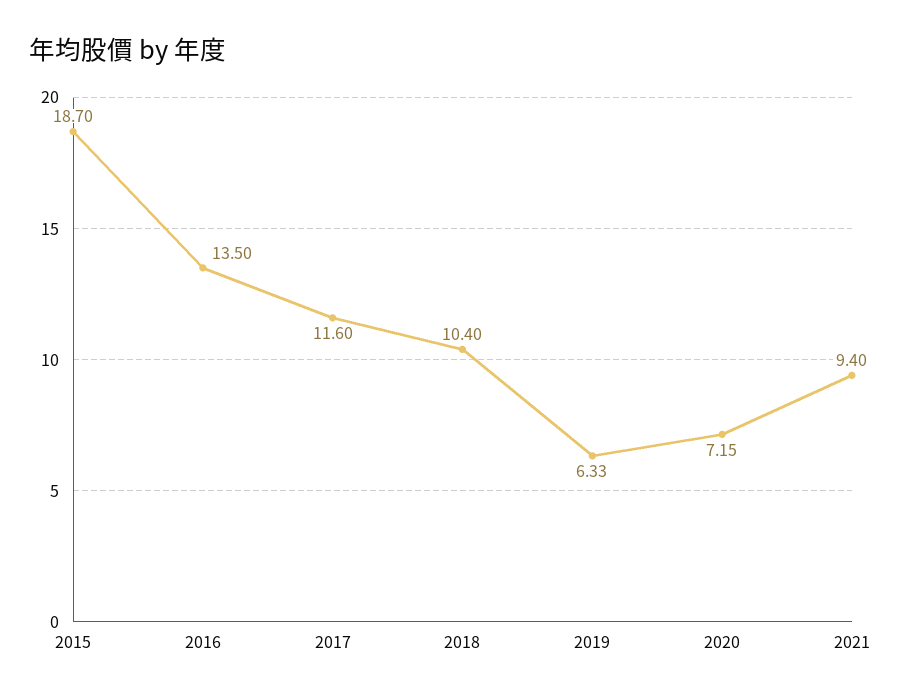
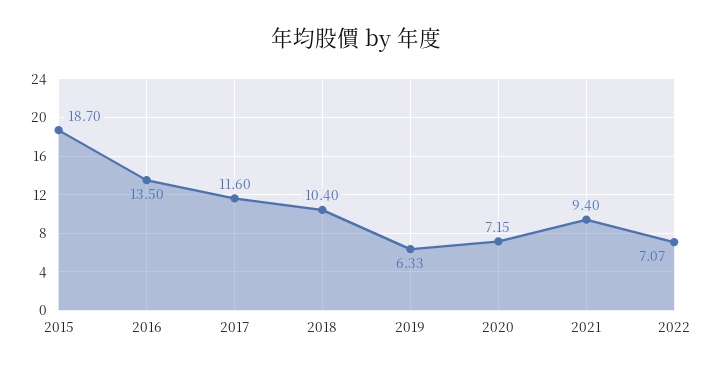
2022: none -> 7.07

